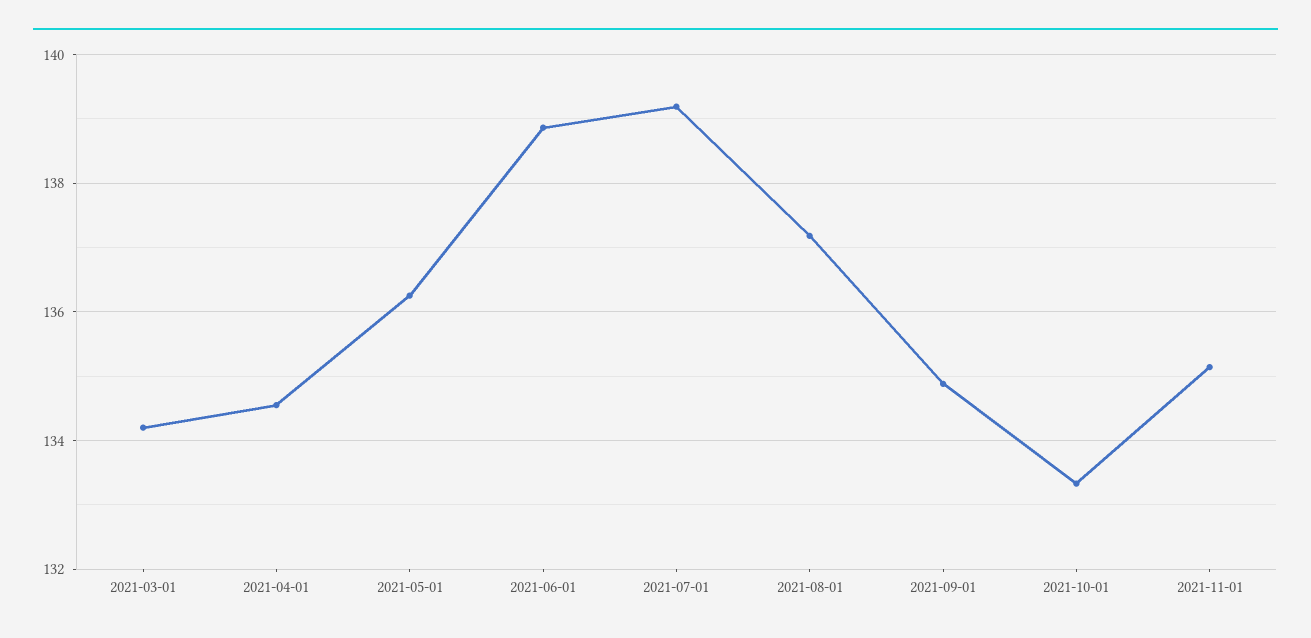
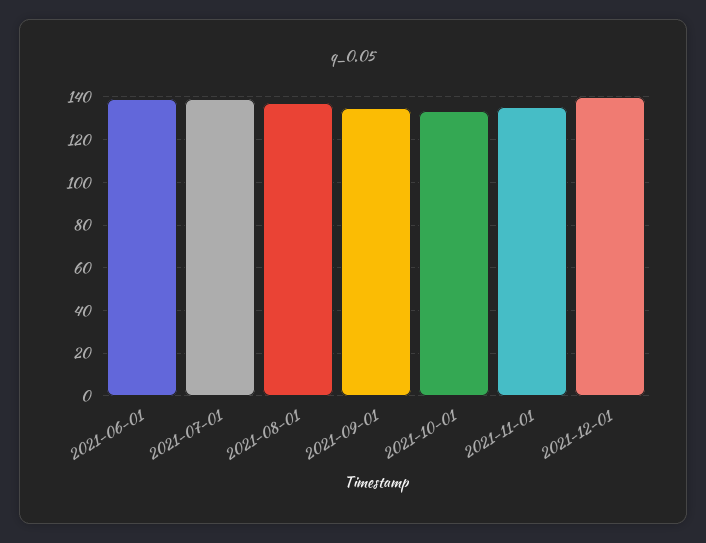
2021-03-01: 134.2 -> none
2021-04-01: 134.6 -> none
2021-05-01: 136.2 -> none
2021-12-01: none -> 140

